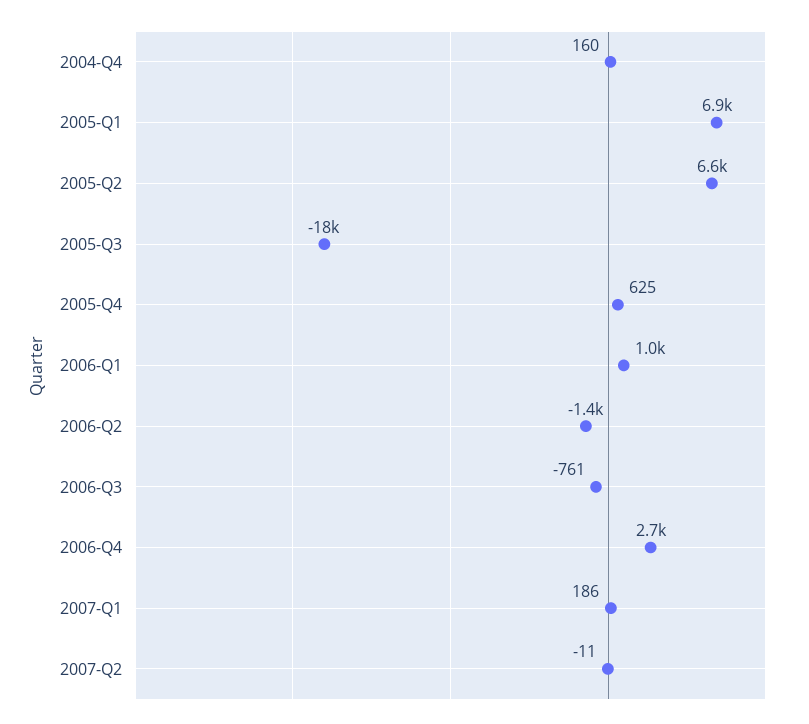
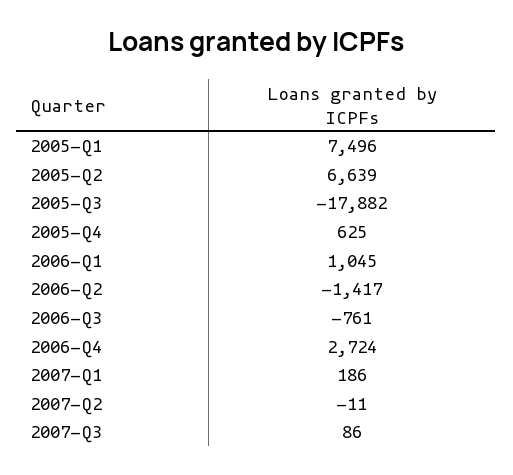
2004-Q4: 160 -> none
2005-Q1: 6900 -> 7496
2007-Q3: none -> 86

